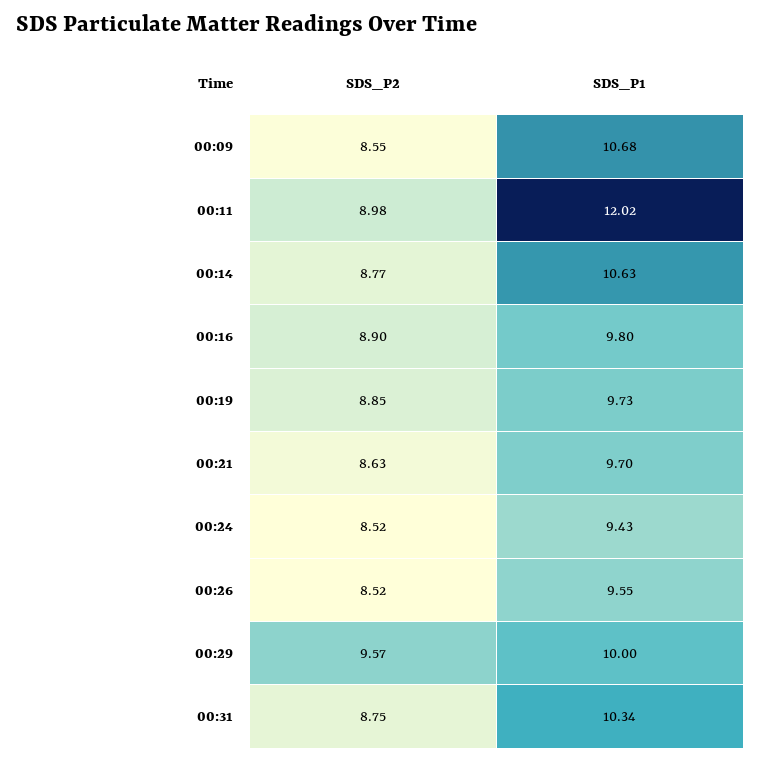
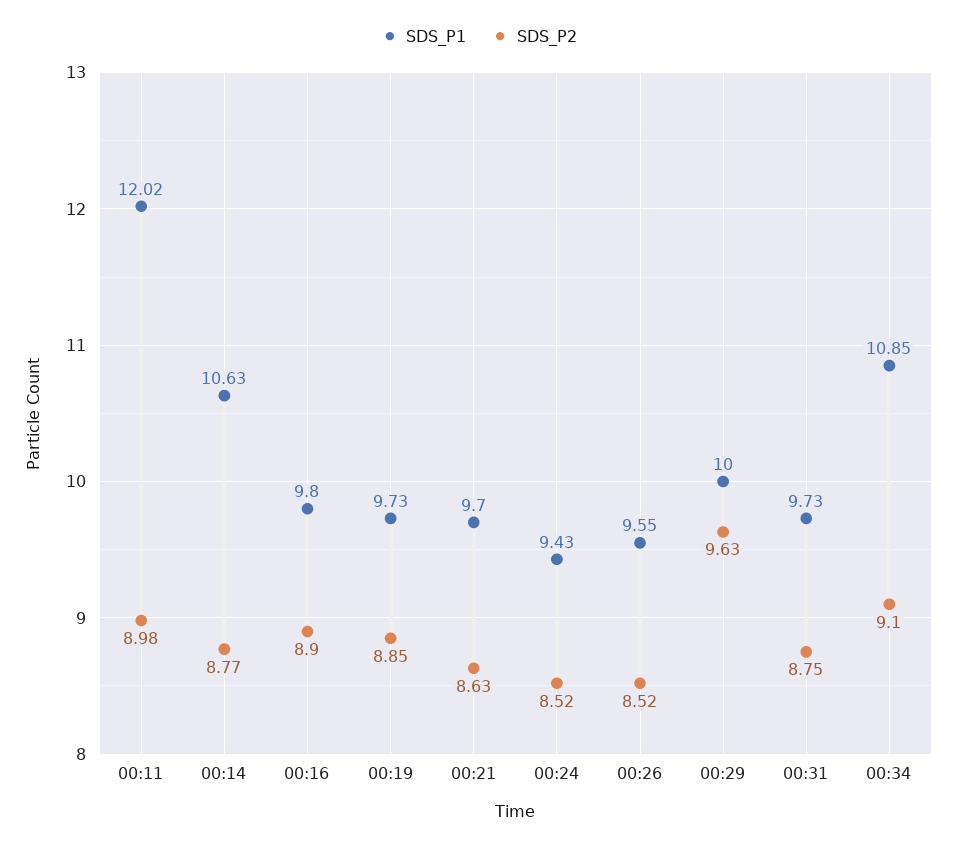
SDS_P2, 00:09: 8.55 -> none
SDS_P1, 00:09: 10.68 -> none
SDS_P2, 00:29: 9.57 -> 9.63
SDS_P1, 00:31: 10.34 -> 9.73
SDS_P1, 00:34: none -> 10.85
SDS_P2, 00:34: none -> 9.1

